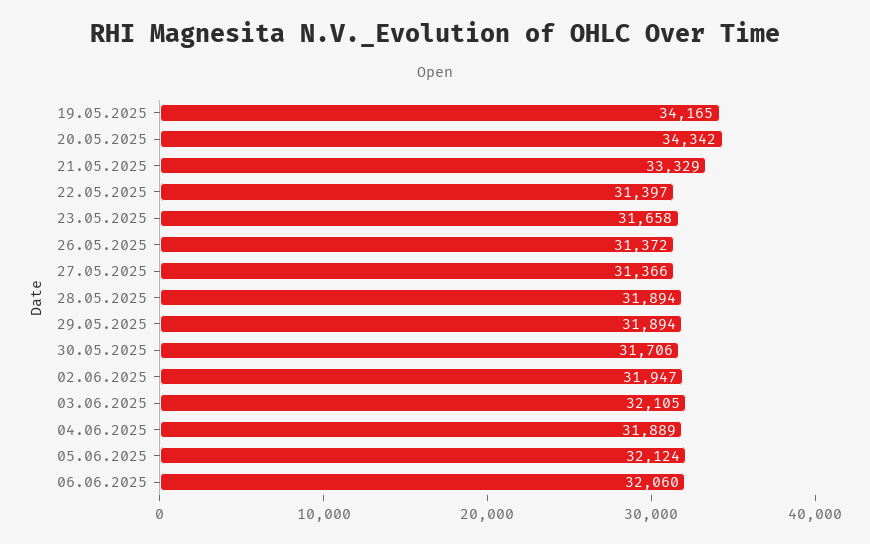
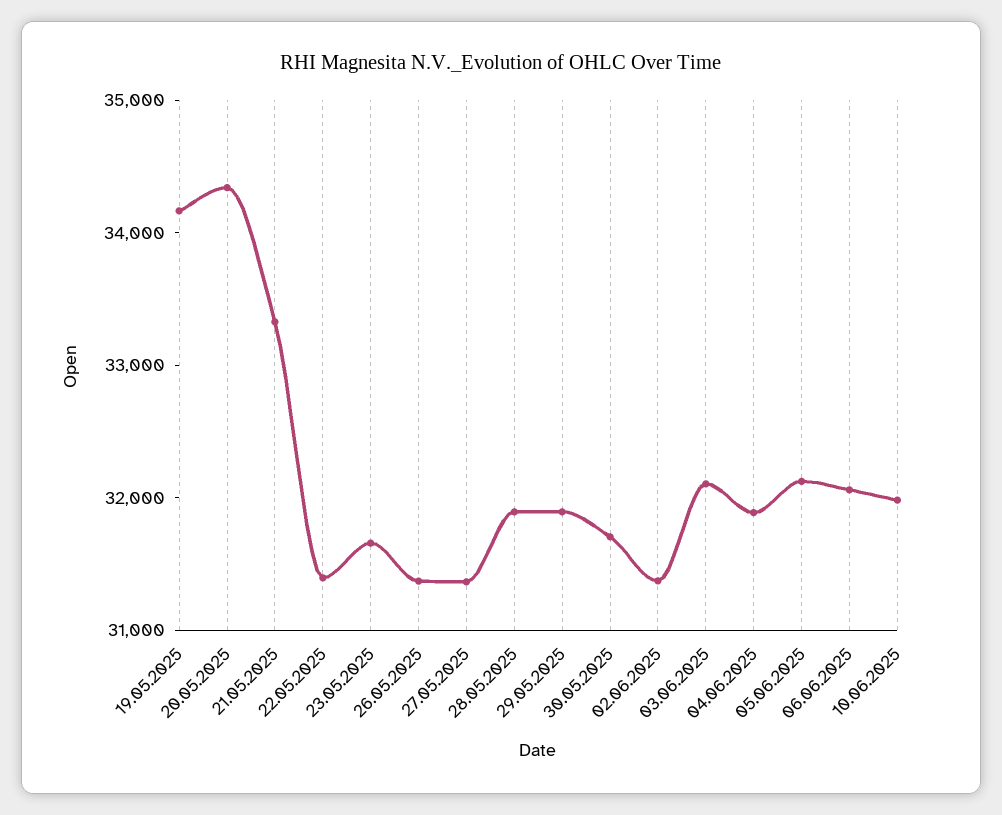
02.06.2025: 31947 -> 31400
10.06.2025: none -> 32000

